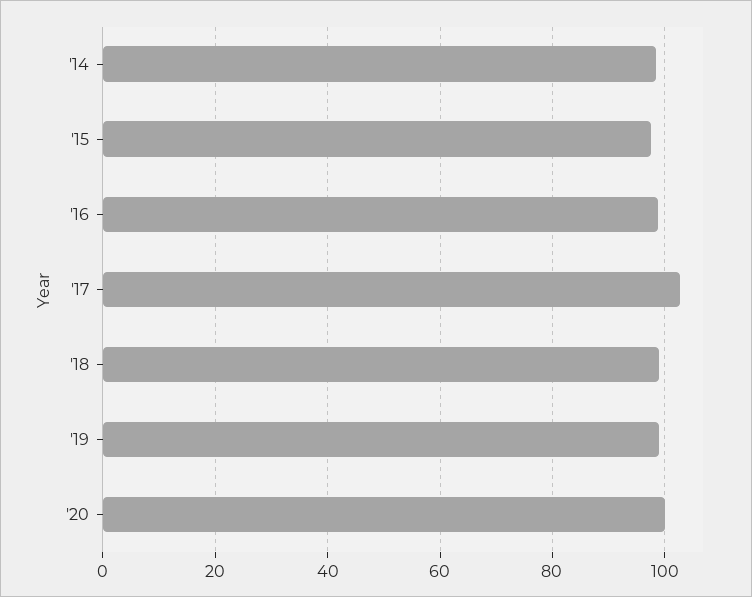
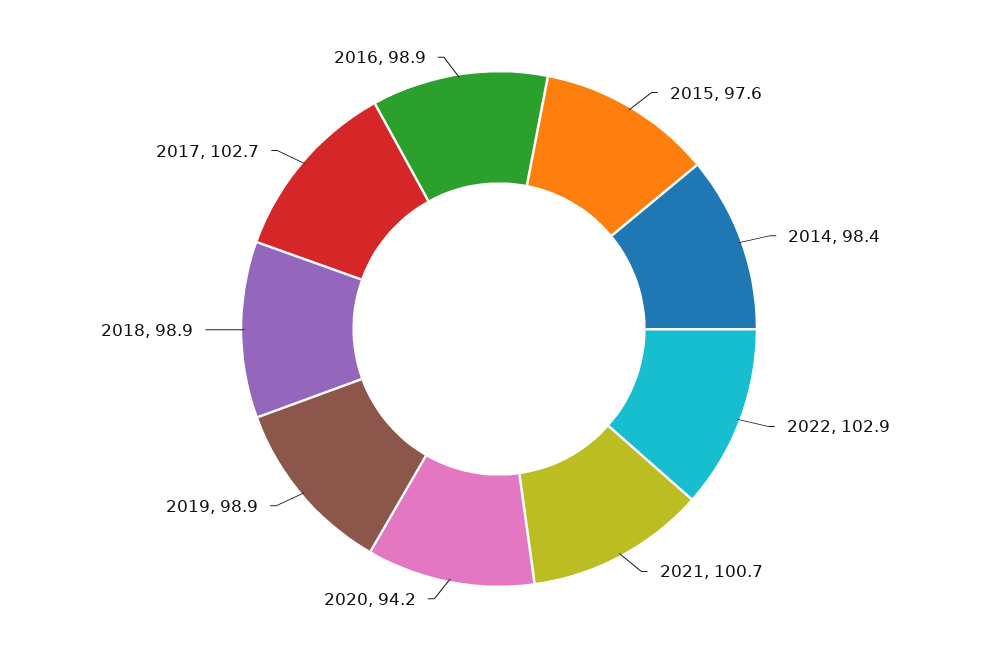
'20: 100 -> 94.2
2022: none -> 102.9
2021: none -> 100.7

